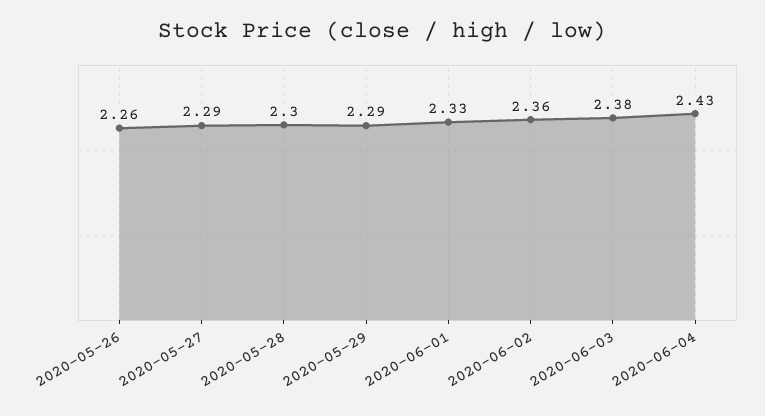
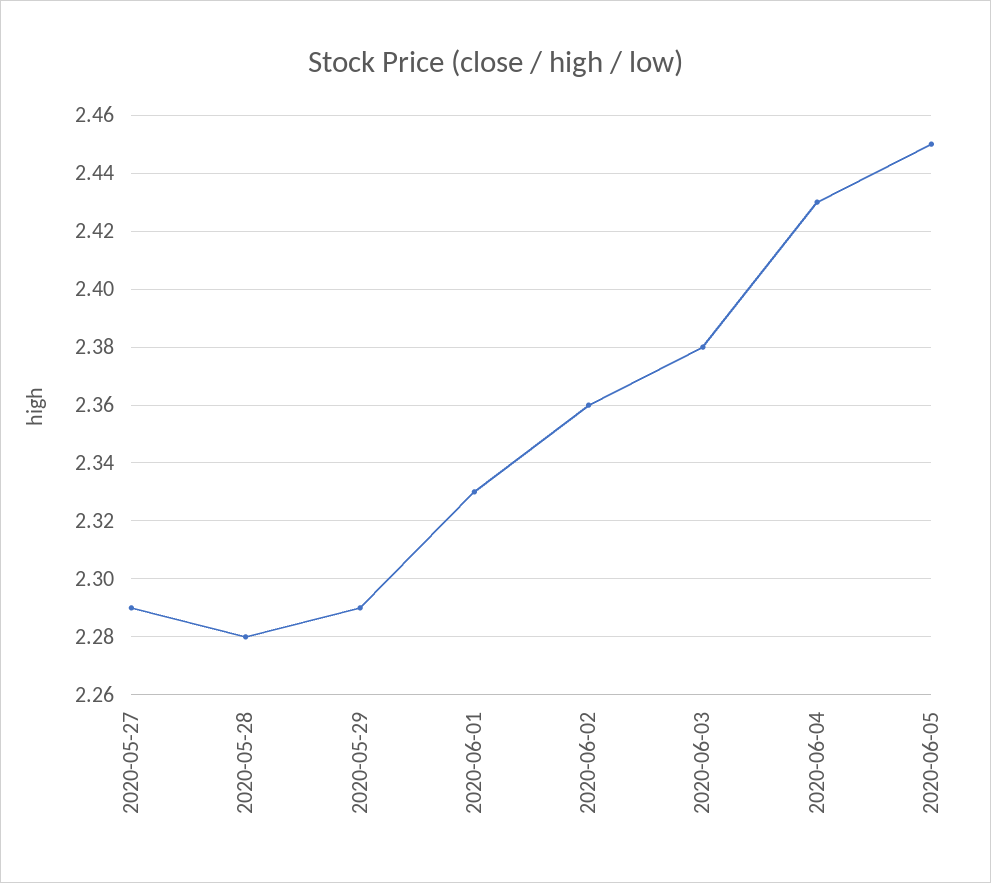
2020-05-26: 2.26 -> none
2020-05-28: 2.3 -> 2.28
2020-06-05: none -> 2.45

